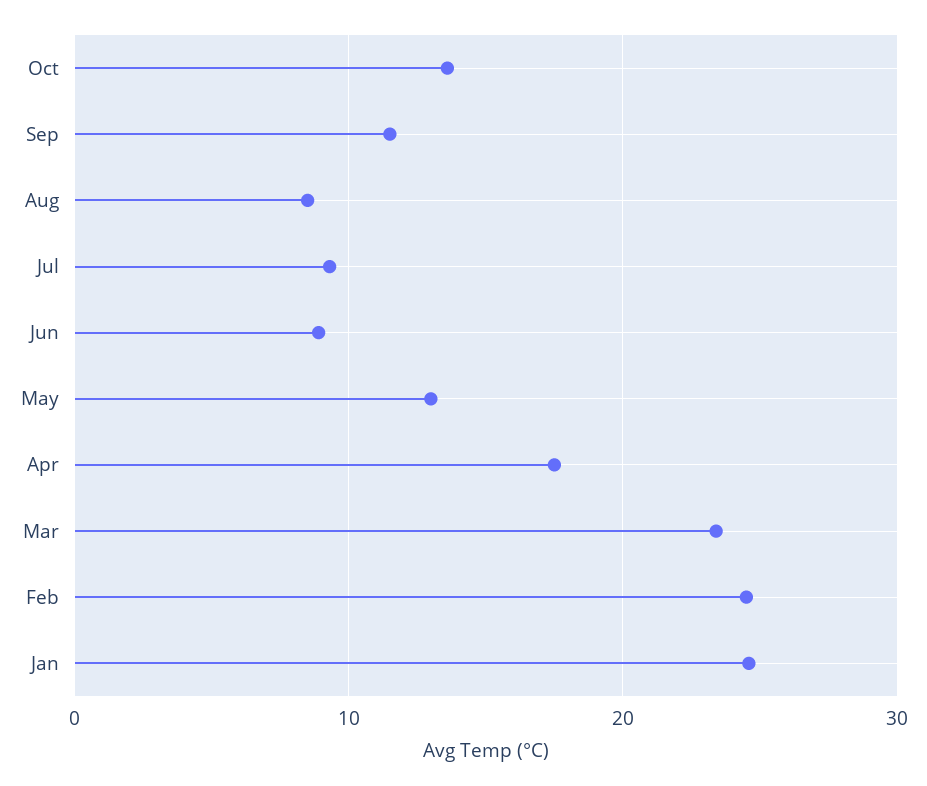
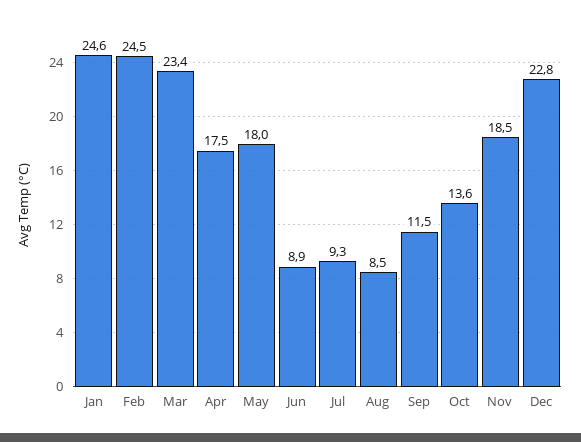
May: 13 -> 18
Nov: none -> 18.5
Dec: none -> 22.8

